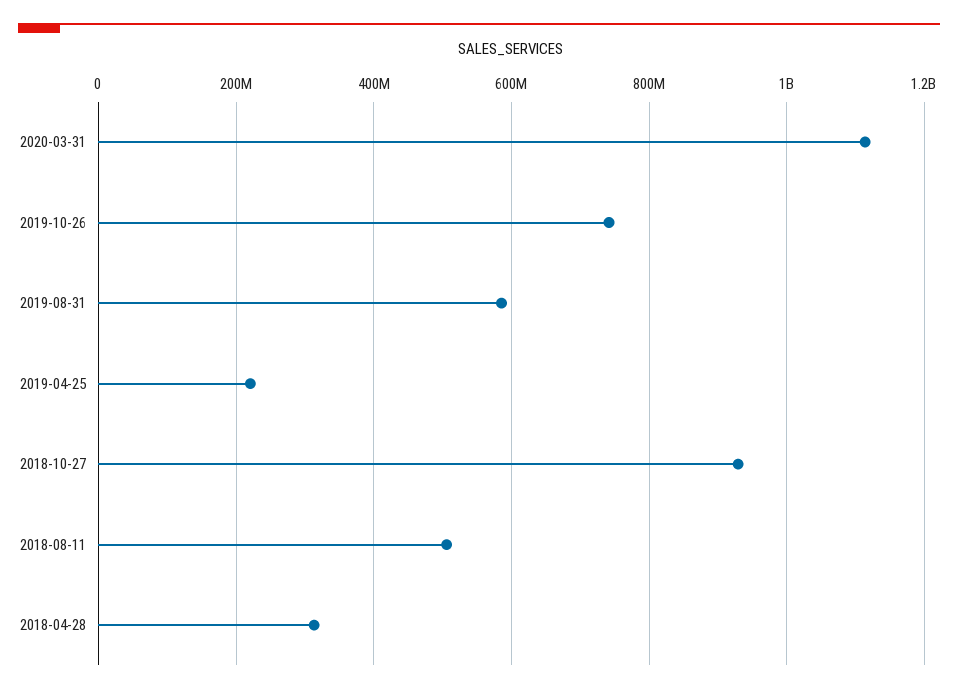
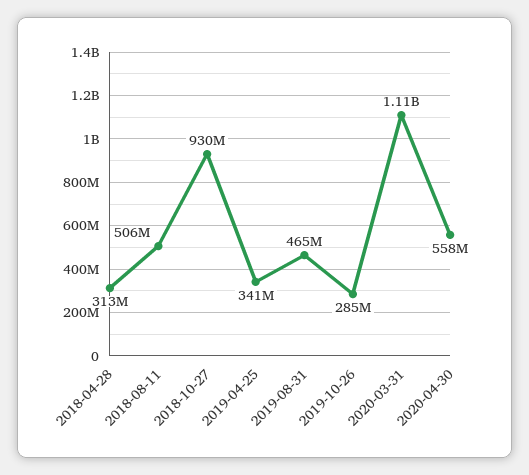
2019-10-26: 740000000 -> 285000000
2019-08-31: 580000000 -> 465000000
2019-04-25: 220000000 -> 341000000
2020-04-30: none -> 558000000

